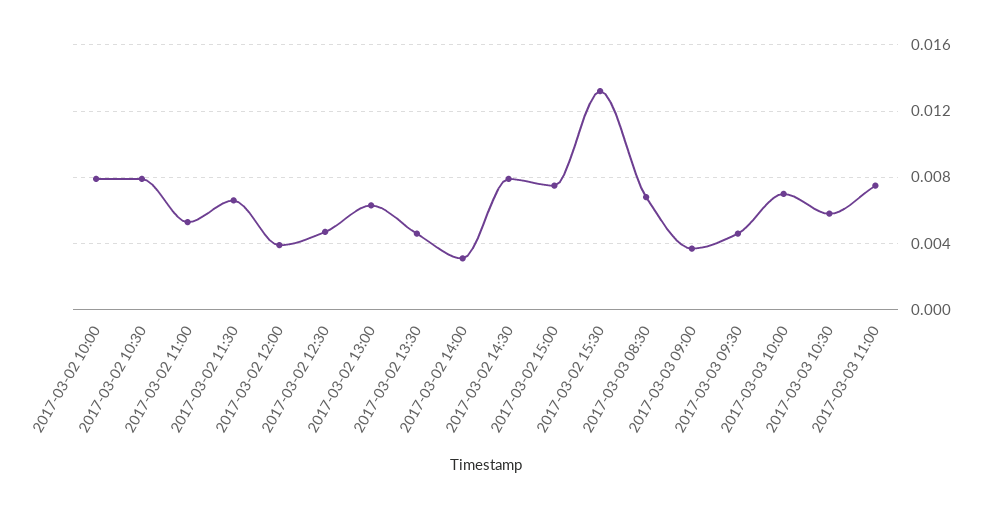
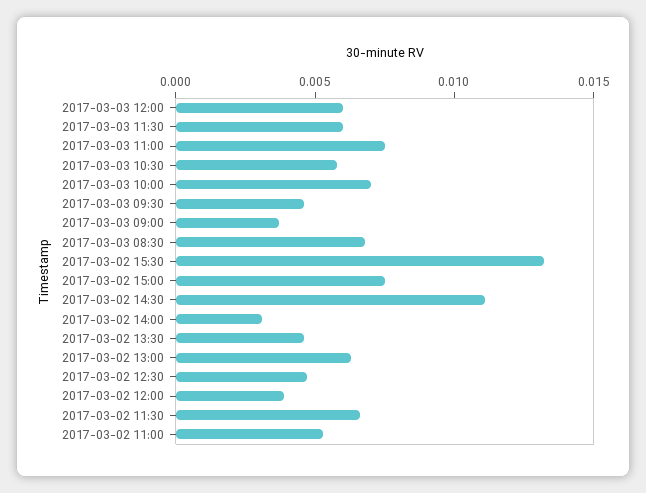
2017-03-02 10:00: 0.008 -> none
2017-03-02 10:30: 0.008 -> none
2017-03-02 14:30: 0.008 -> 0.011
2017-03-03 12:00: none -> 0.006
2017-03-03 11:30: none -> 0.006

